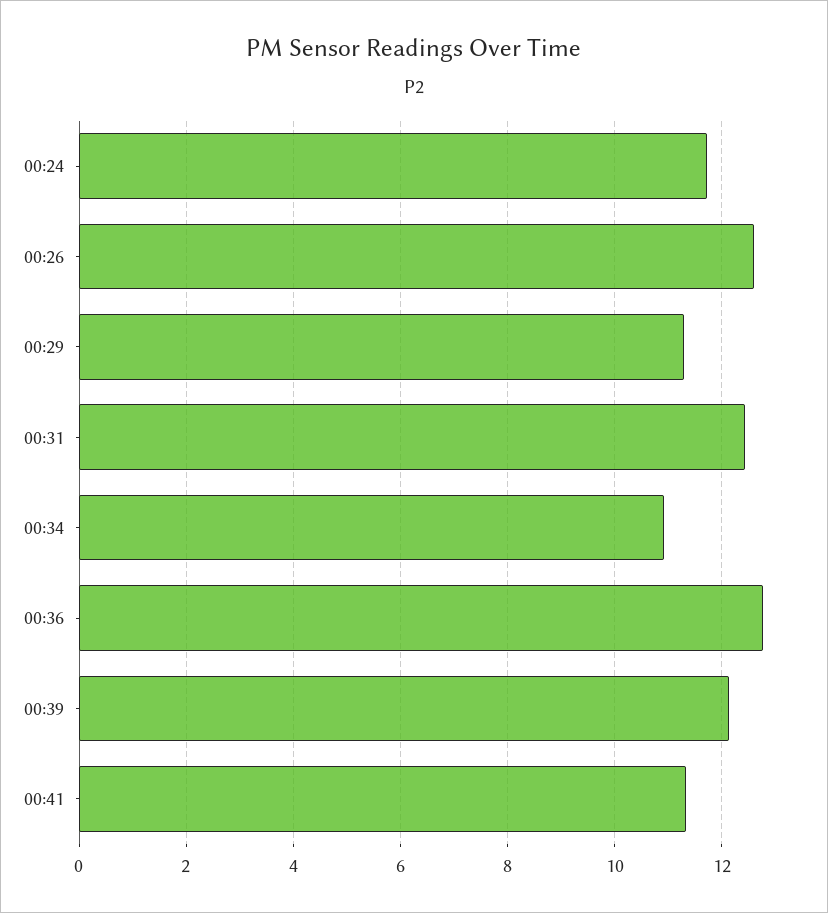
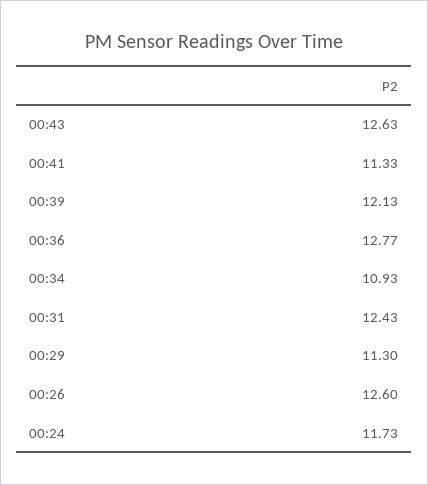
00:43: none -> 12.63

